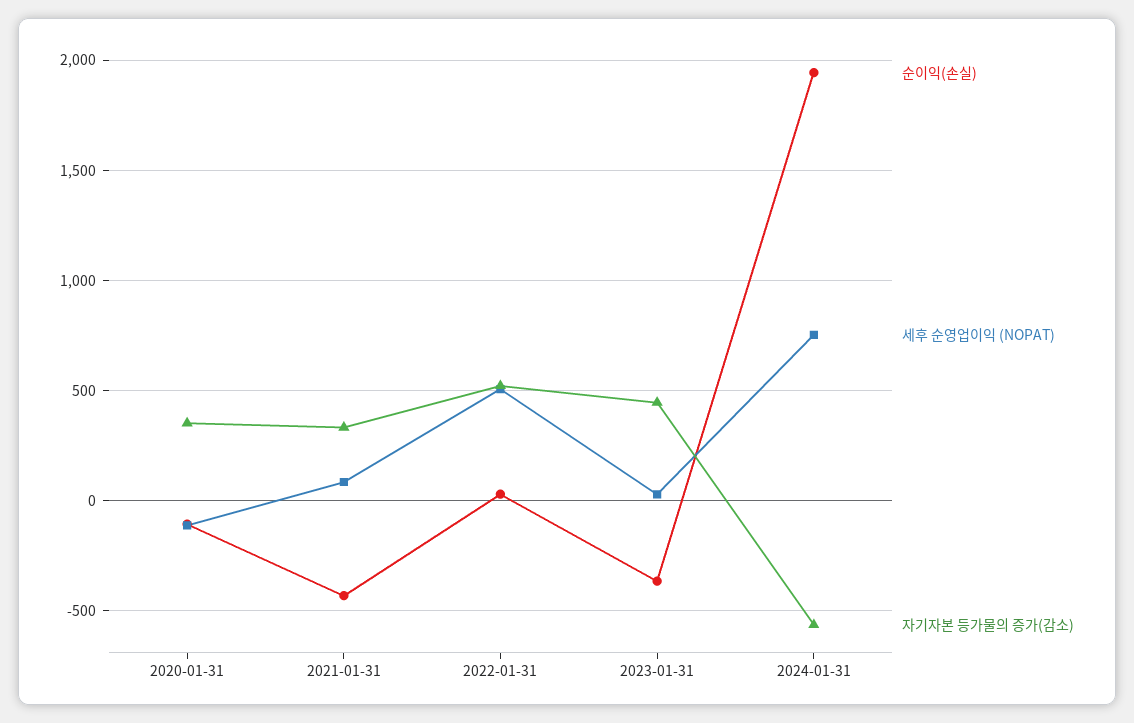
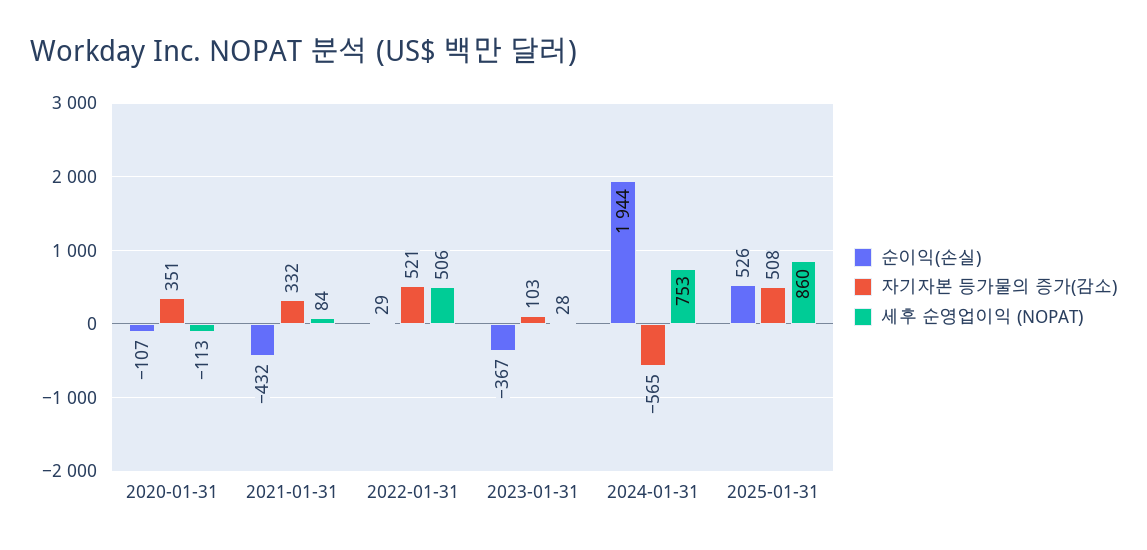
자기자본 등가물의 증가(감소), 2023-01-31: 450 -> 103
순이익(손실), 2025-01-31: none -> 526
자기자본 등가물의 증가(감소), 2025-01-31: none -> 508
세후 순영업이익 (NOPAT), 2025-01-31: none -> 860

